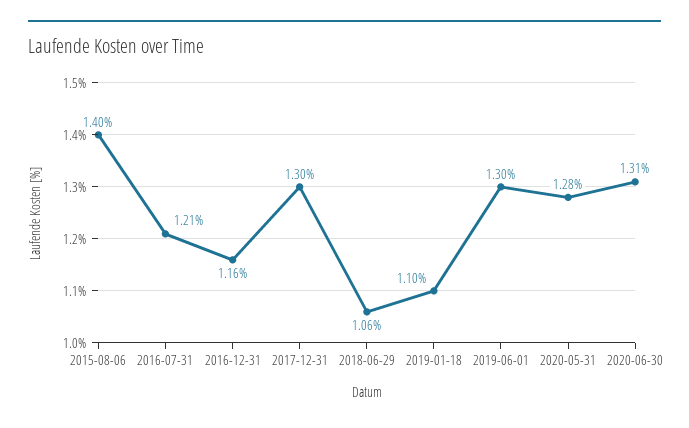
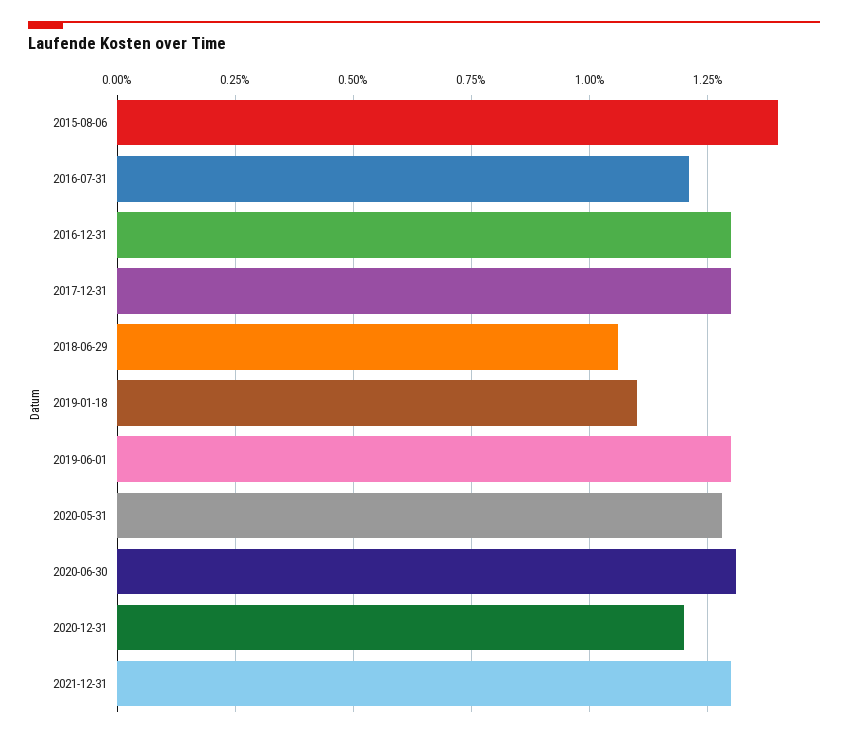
2016-12-31: 1.16 -> 1.3
2020-12-31: none -> 1.2
2021-12-31: none -> 1.3

